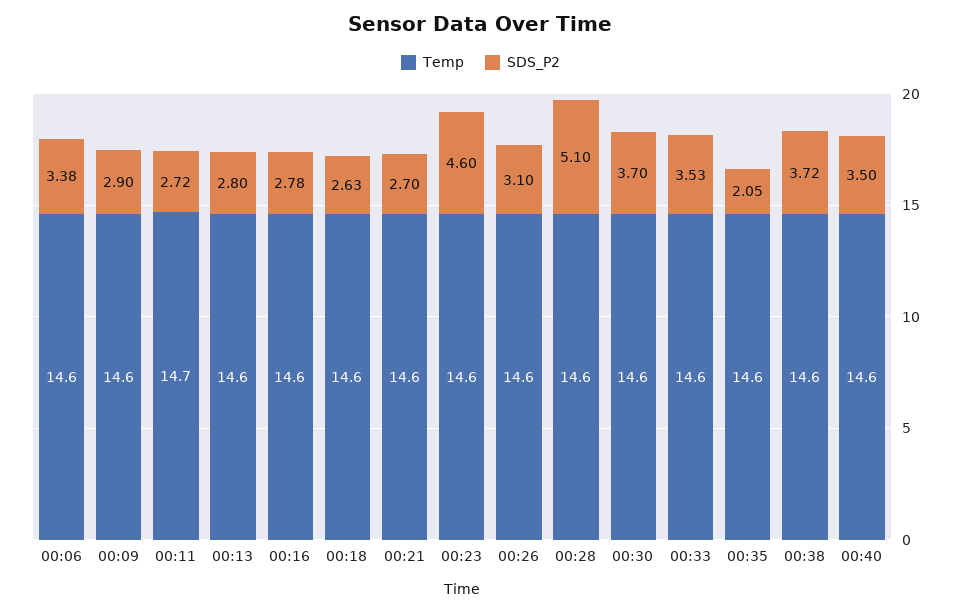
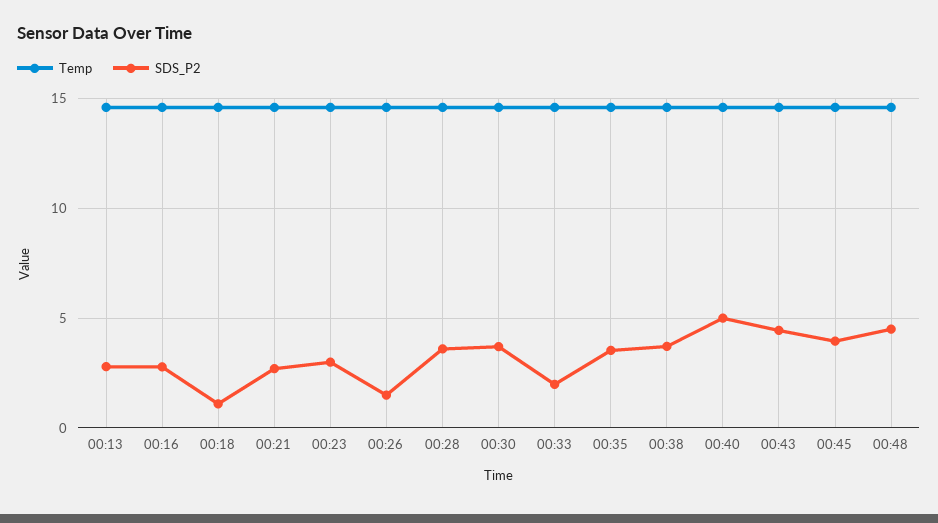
Temp, 00:06: 14.6 -> none
SDS_P2, 00:06: 3.38 -> none
Temp, 00:09: 14.6 -> none
SDS_P2, 00:09: 2.9 -> none
Temp, 00:11: 14.7 -> none
SDS_P2, 00:11: 2.72 -> none
SDS_P2, 00:18: 2.63 -> 1
SDS_P2, 00:23: 4.6 -> 3
SDS_P2, 00:26: 3.1 -> 1.5
SDS_P2, 00:28: 5.1 -> 3.5
SDS_P2, 00:33: 3.53 -> 2
SDS_P2, 00:35: 2.05 -> 3.5
SDS_P2, 00:40: 3.5 -> 5
Temp, 00:43: none -> 14.5
SDS_P2, 00:43: none -> 4.5
Temp, 00:45: none -> 14.5
SDS_P2, 00:45: none -> 4
Temp, 00:48: none -> 14.5
SDS_P2, 00:48: none -> 4.5

